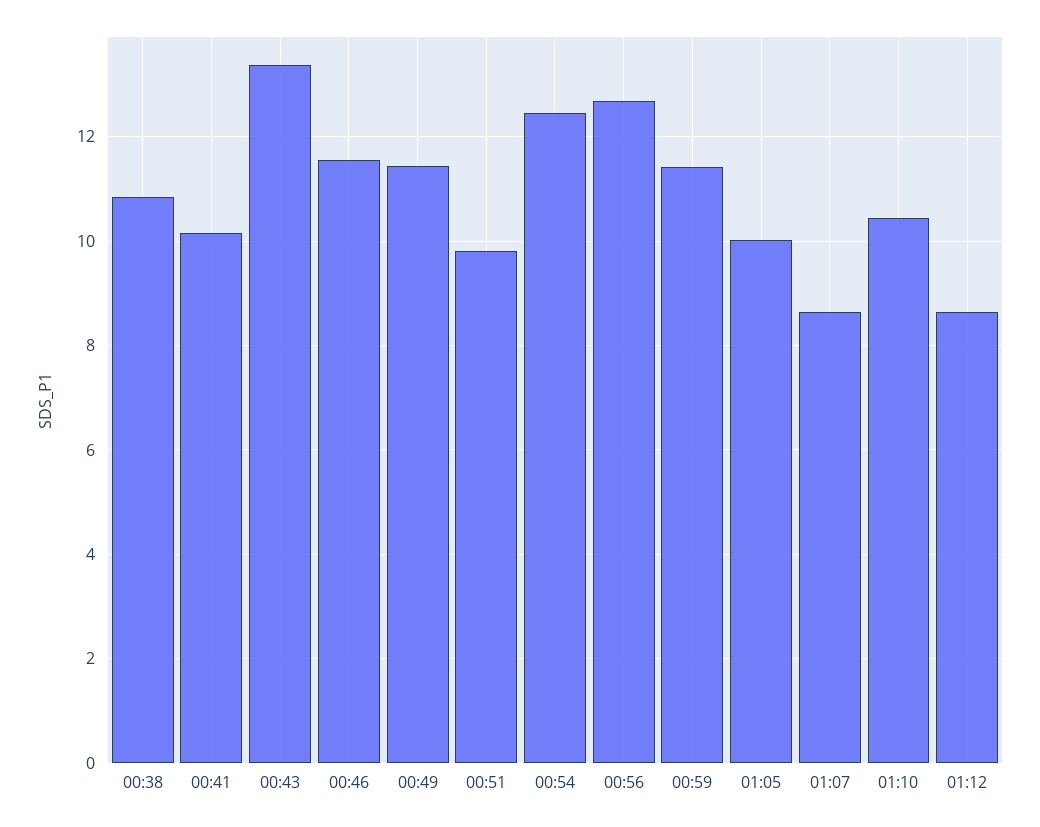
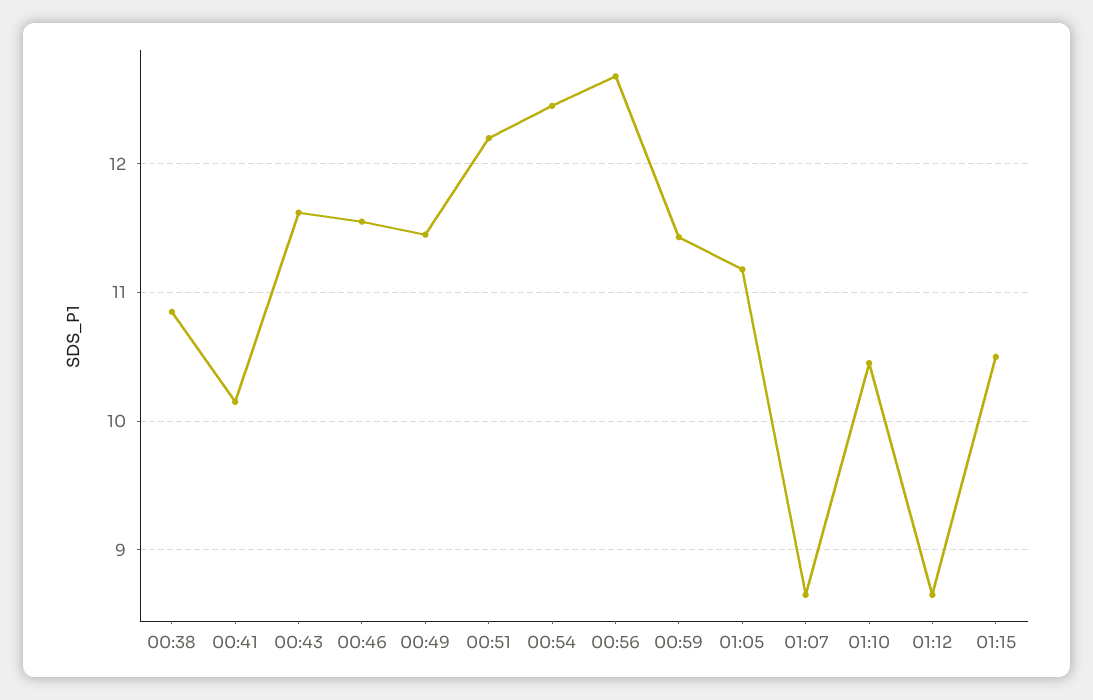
00:43: 13.4 -> 11.6
00:51: 9.8 -> 12.2
01:05: 10 -> 11.2
01:15: none -> 10.5

